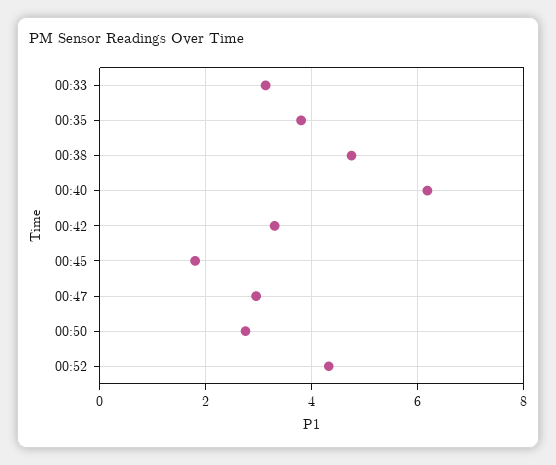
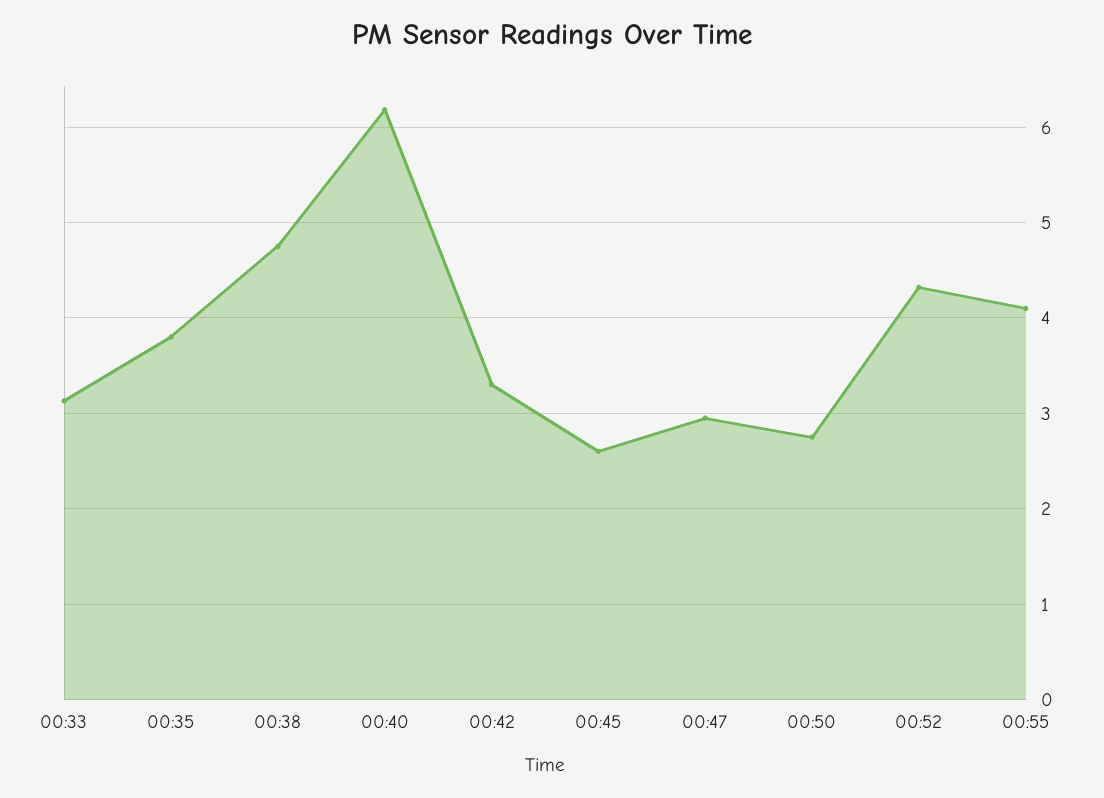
00:45: 1.8 -> 2.6
00:55: none -> 4.1

